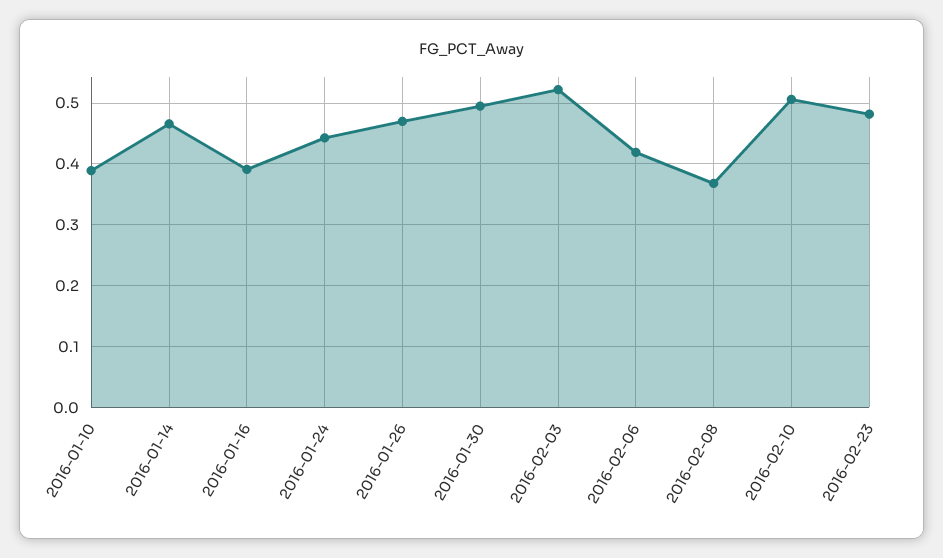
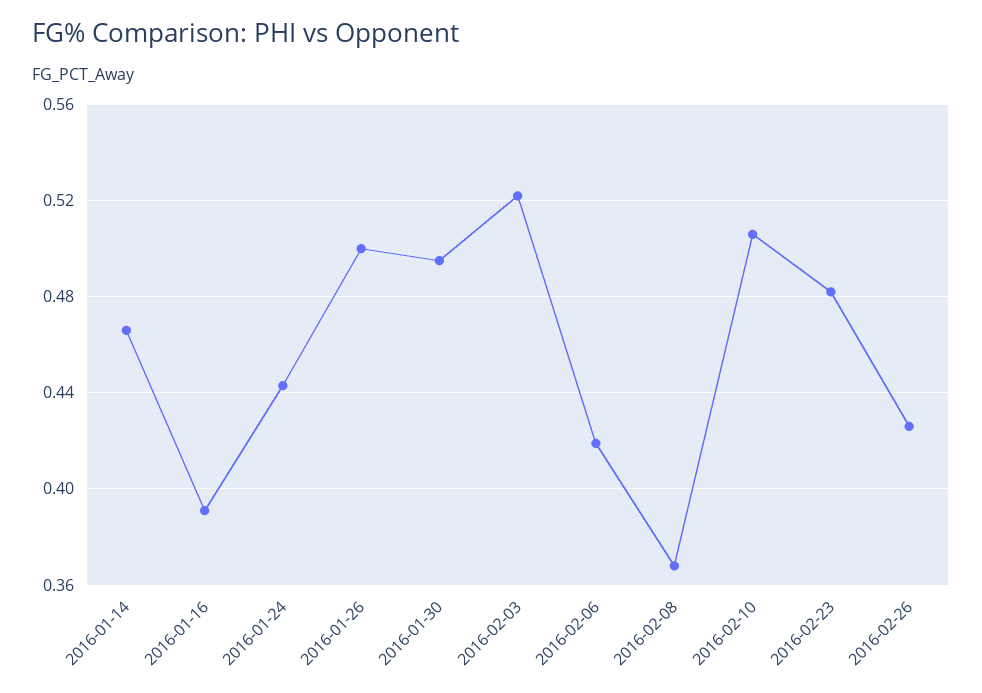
2016-01-10: 0.39 -> none
2016-01-26: 0.47 -> 0.5
2016-02-26: none -> 0.425

